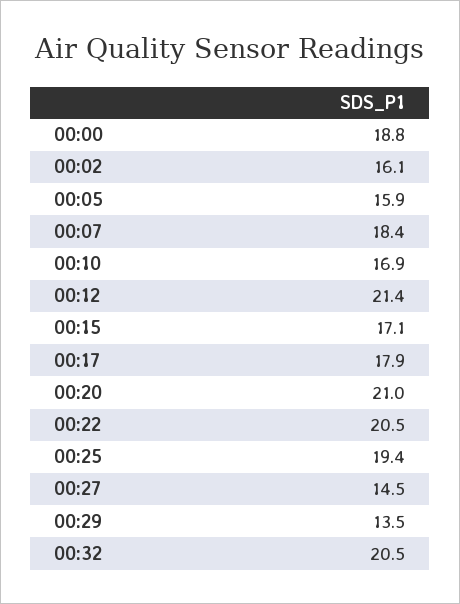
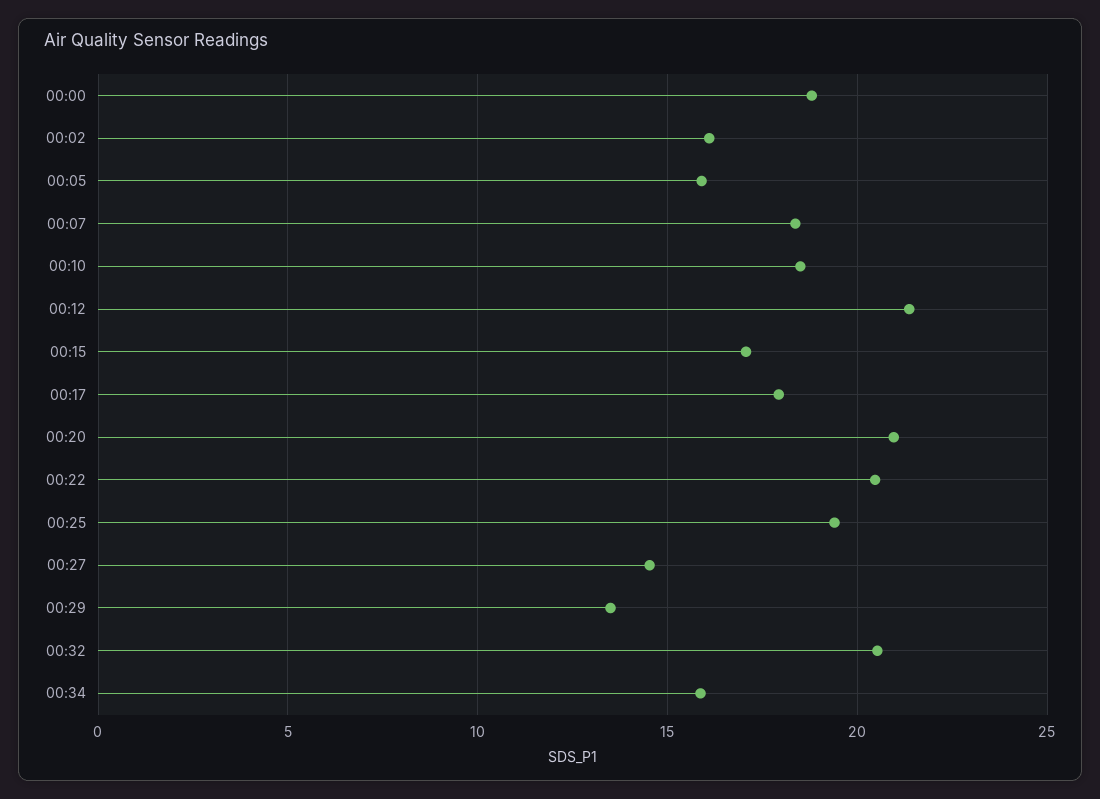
00:10: 16.9 -> 18.5
00:34: none -> 16

